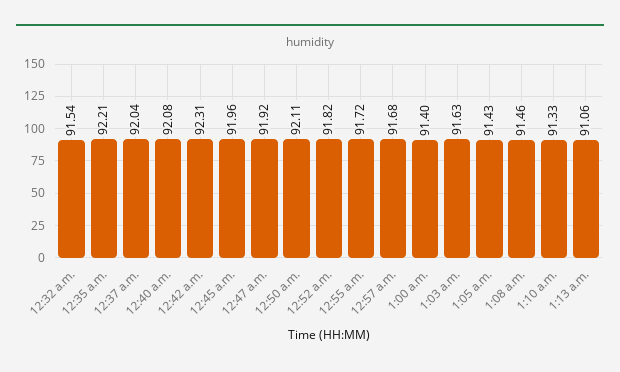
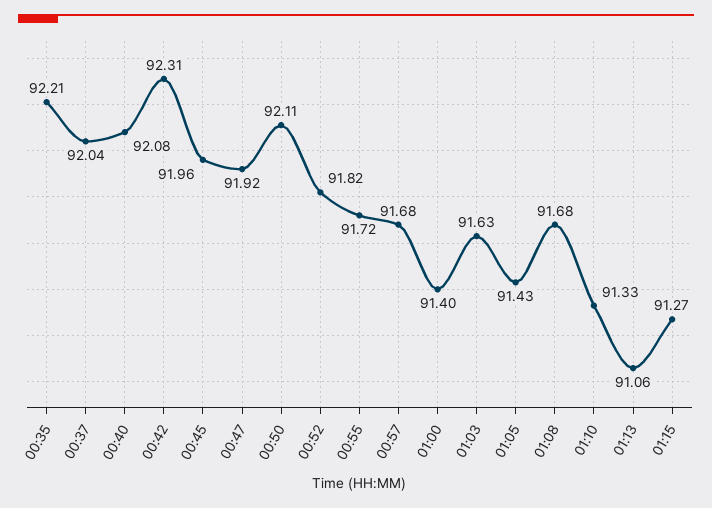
12:32 a.m.: 91.54 -> none
1:08 a.m.: 91.46 -> 91.68
01:15: none -> 91.27

